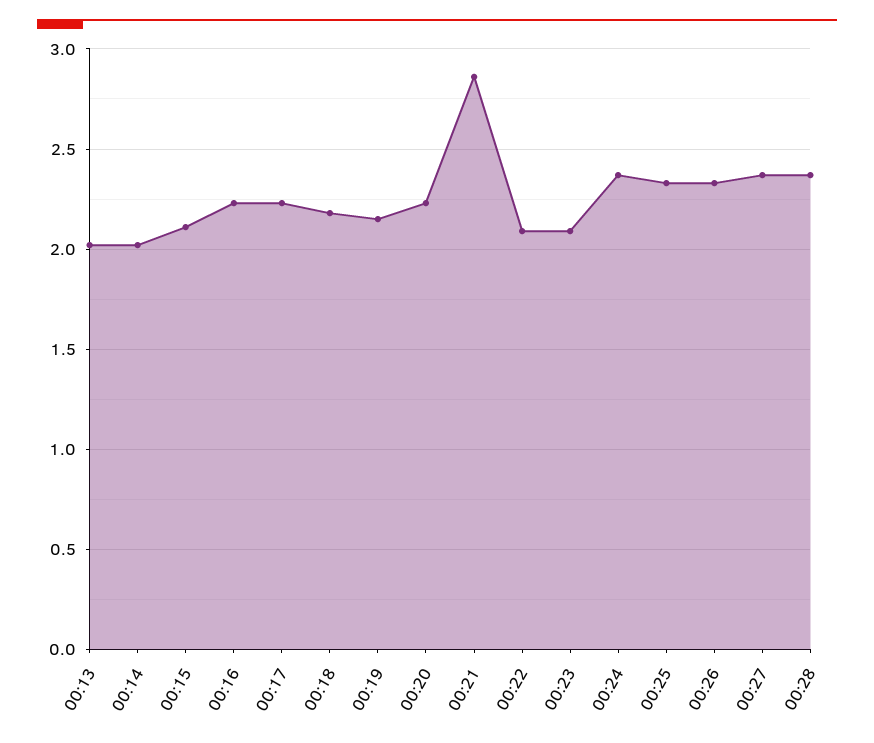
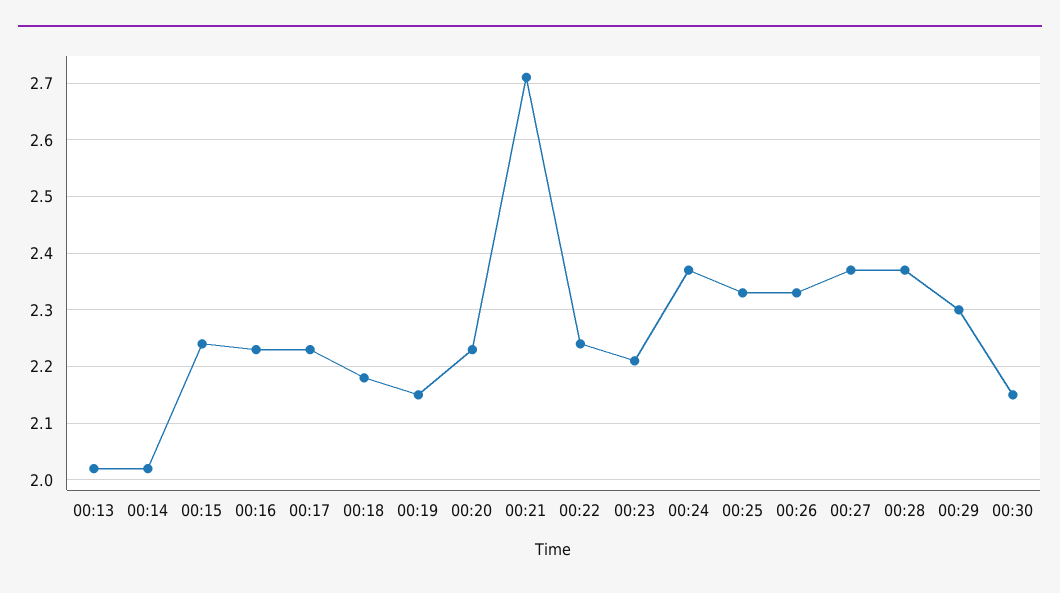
00:15: 2.1 -> 2.25
00:21: 2.85 -> 2.7
00:22: 2.1 -> 2.25
00:23: 2.1 -> 2.2
00:29: none -> 2.3
00:30: none -> 2.15

